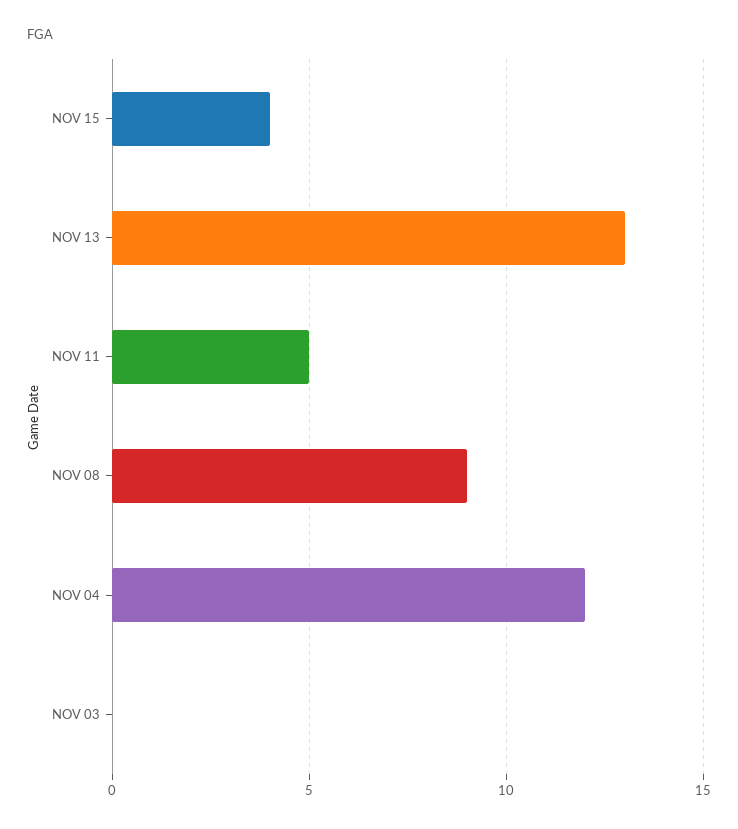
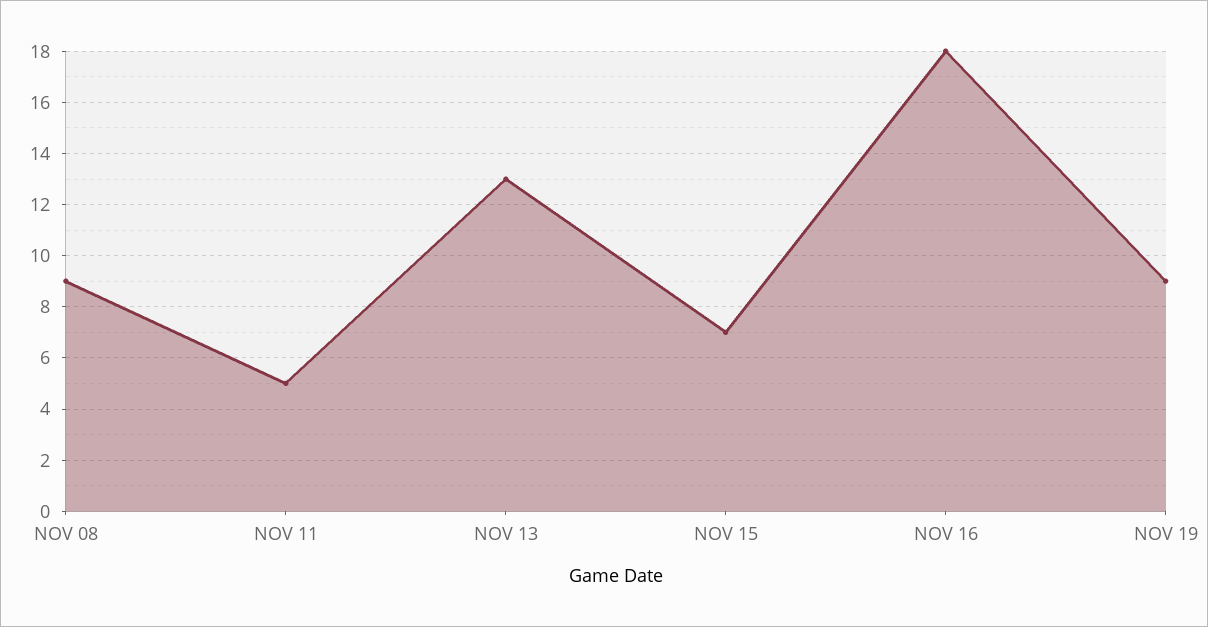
NOV 15: 4 -> 7
NOV 04: 12 -> none
NOV 03: 0 -> none
NOV 16: none -> 18
NOV 19: none -> 9

